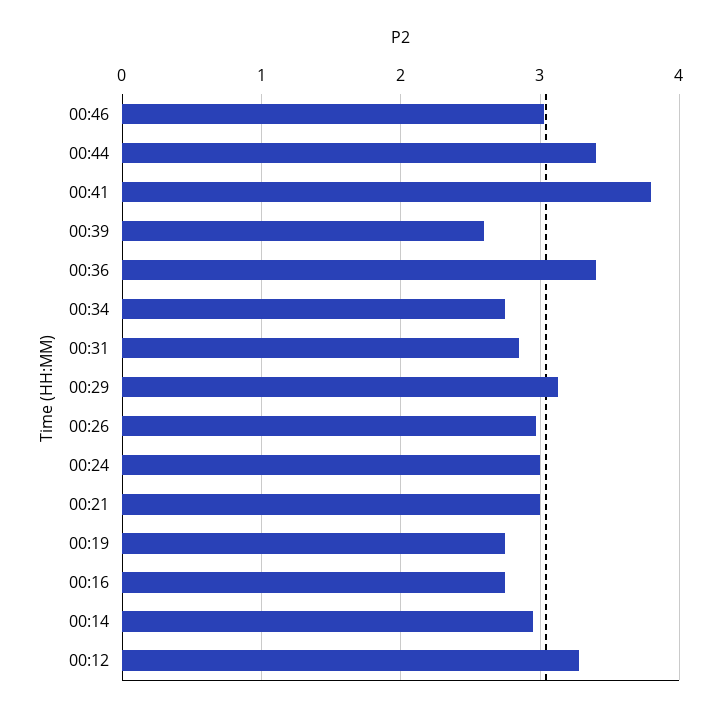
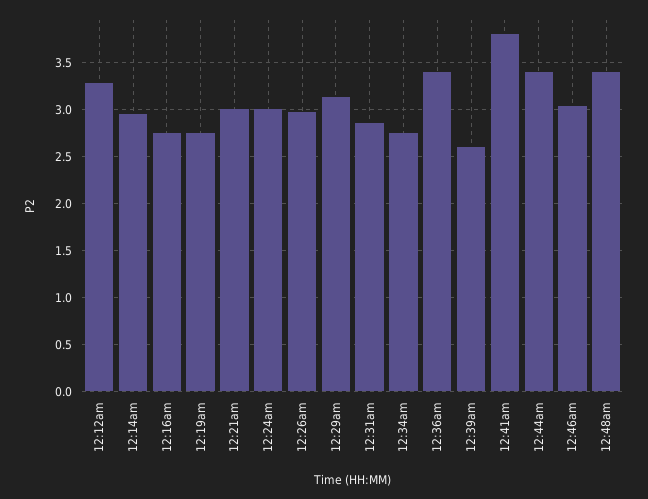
12:48am: none -> 3.4

